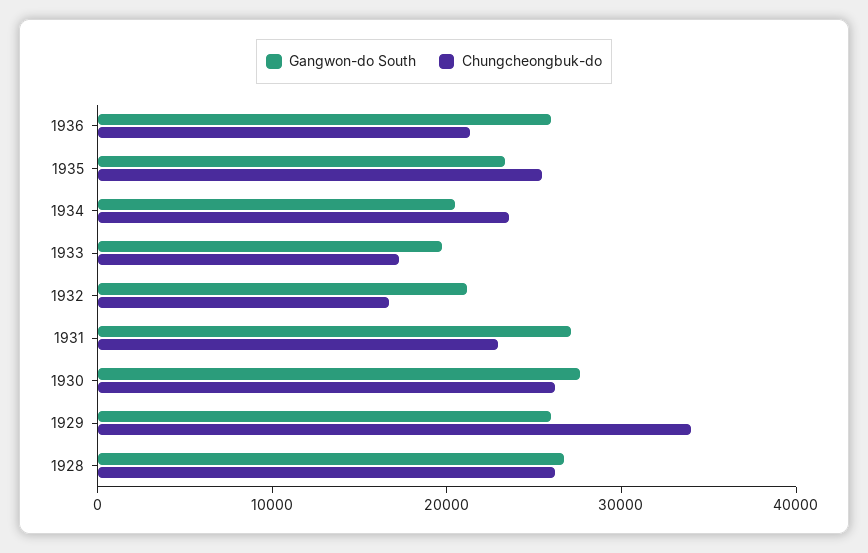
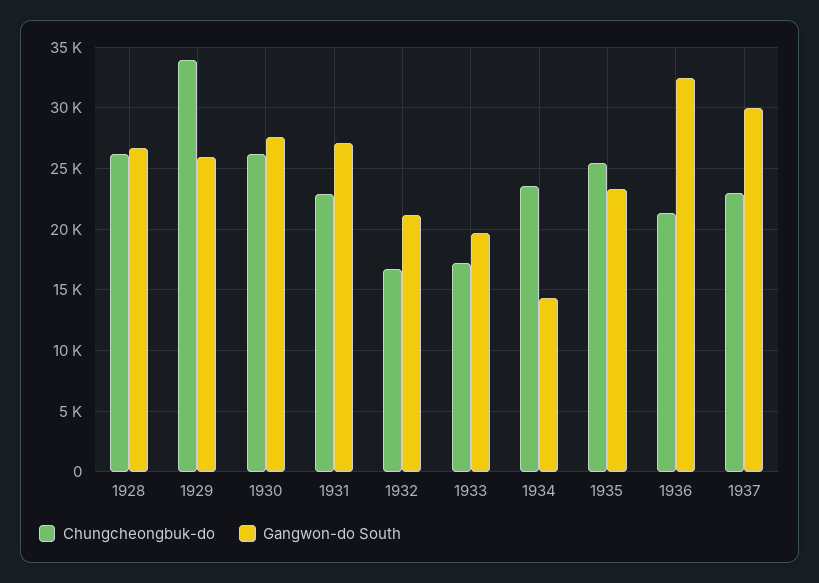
Gangwon-do South, 1936: 26000 -> 32500
Gangwon-do South, 1934: 20000 -> 14500
Chungcheongbuk-do, 1937: none -> 23000
Gangwon-do South, 1937: none -> 30000

